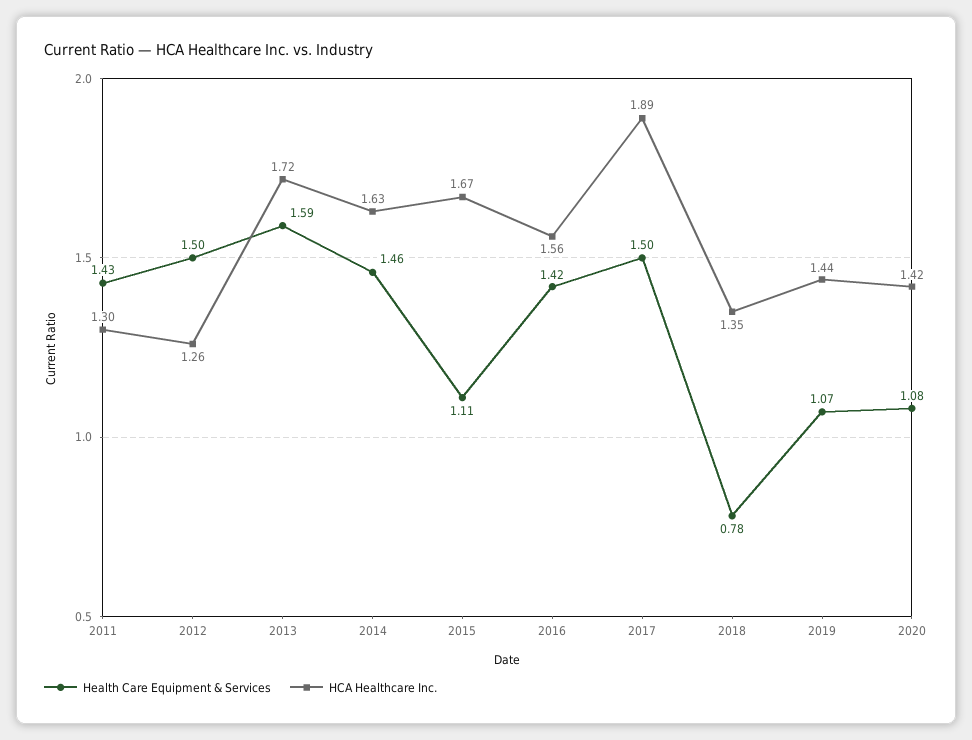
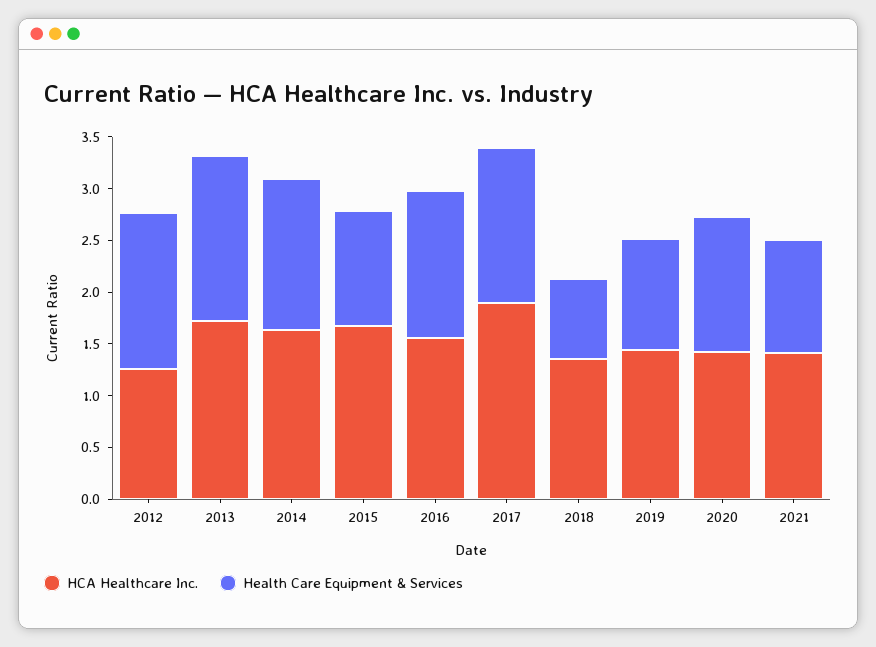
Health Care Equipment & Services, 2011: 1.43 -> none
HCA Healthcare Inc., 2011: 1.3 -> none
Health Care Equipment & Services, 2020: 1.08 -> 1.3
HCA Healthcare Inc., 2021: none -> 1.4
Health Care Equipment & Services, 2021: none -> 1.1

